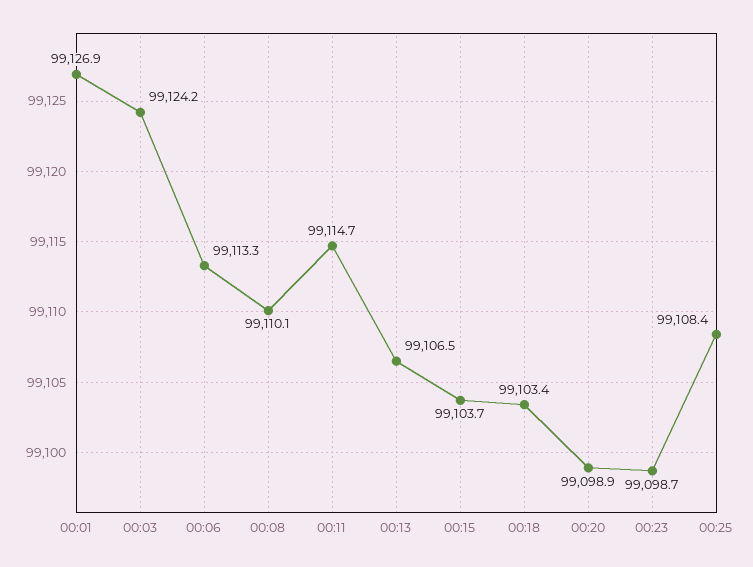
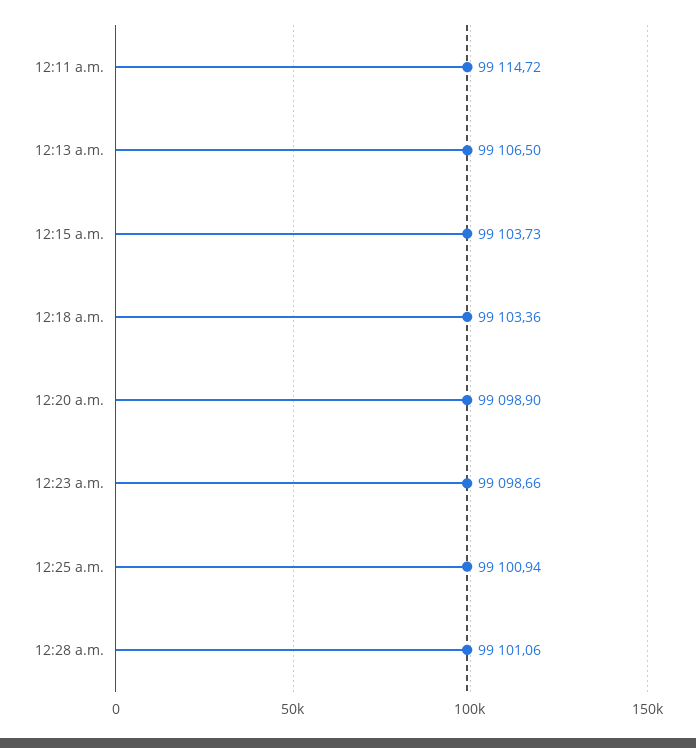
00:01: 99126.9 -> none
00:03: 99124.2 -> none
00:06: 99113.3 -> none
00:08: 99110.1 -> none
00:25: 99108.4 -> 99100.94
12:28 a.m.: none -> 99101.06

